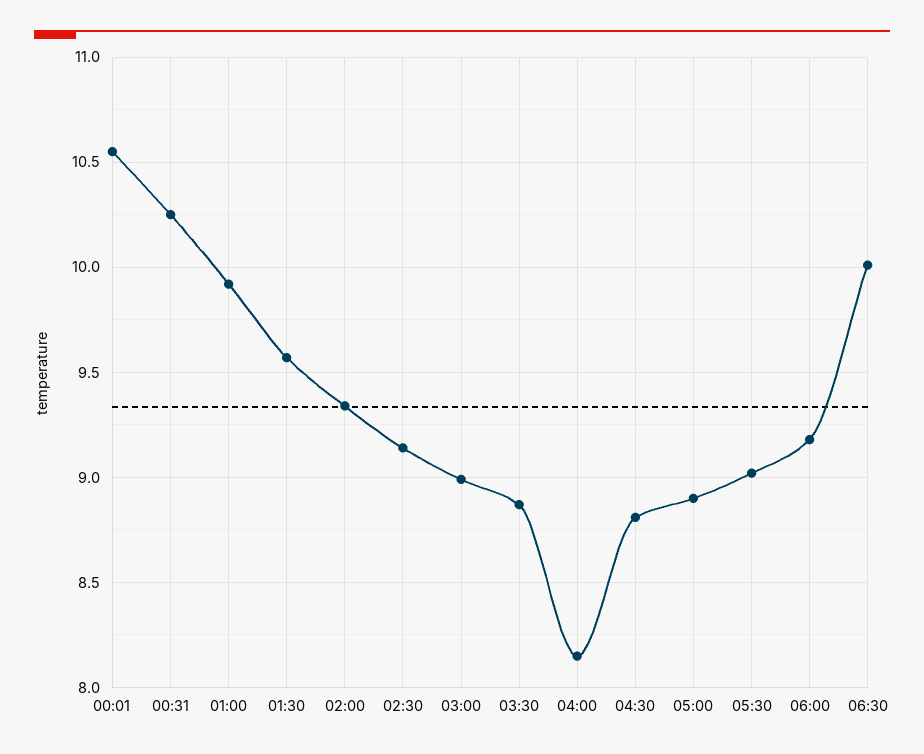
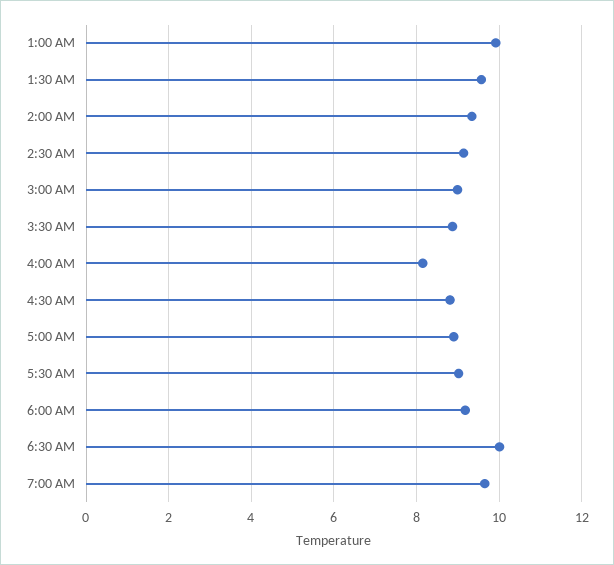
00:01: 10.55 -> none
00:31: 10.25 -> none
7:00 AM: none -> 9.6

